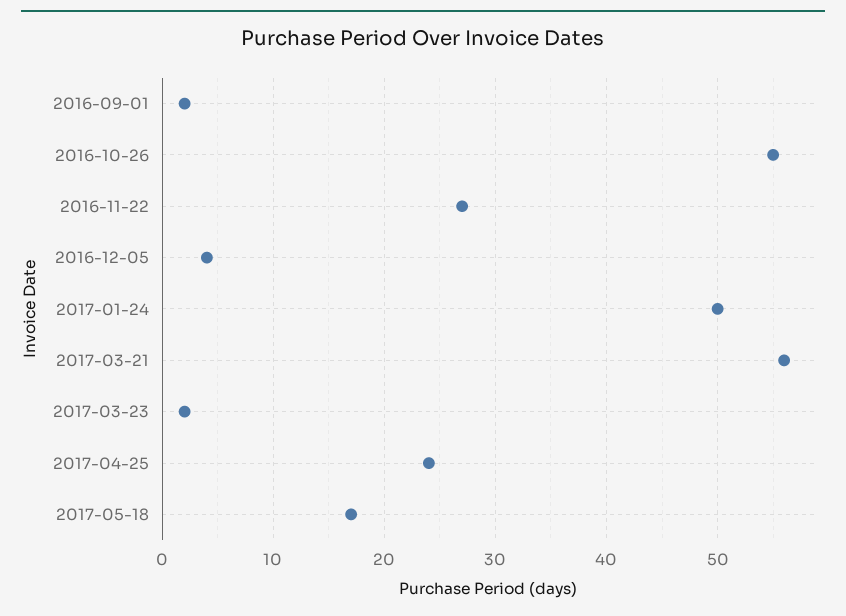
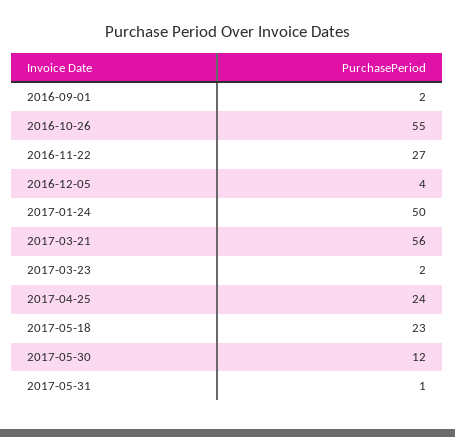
2017-05-18: 17 -> 23
2017-05-30: none -> 12
2017-05-31: none -> 1

